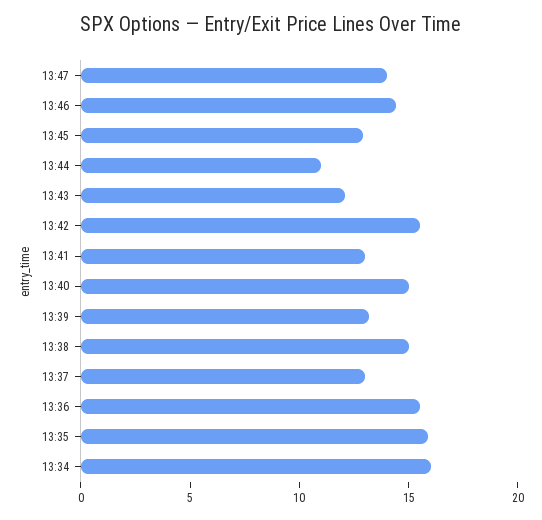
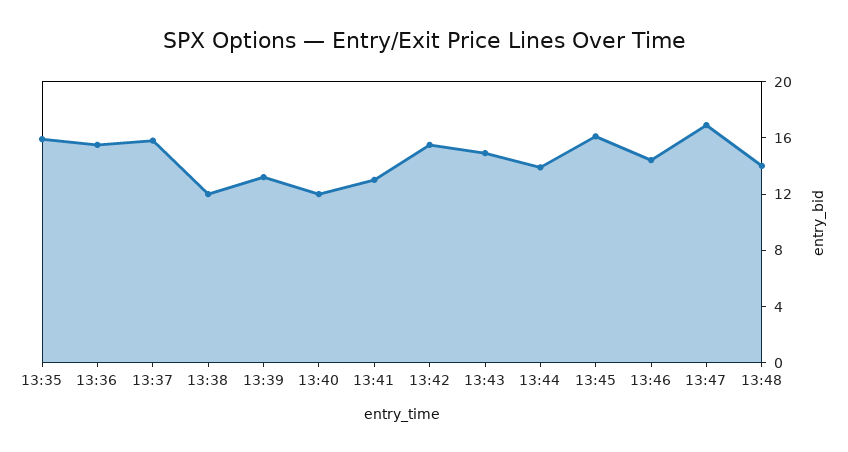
13:47: 14 -> 17
13:45: 13 -> 16
13:44: 11 -> 14
13:43: 12 -> 15
13:40: 15 -> 12
13:38: 15 -> 12
13:37: 13 -> 16
13:34: 16 -> none
13:48: none -> 14

